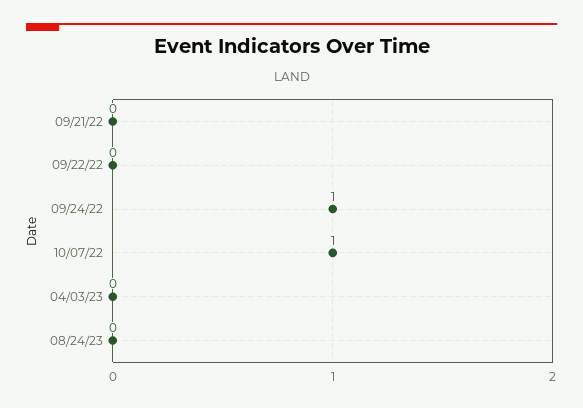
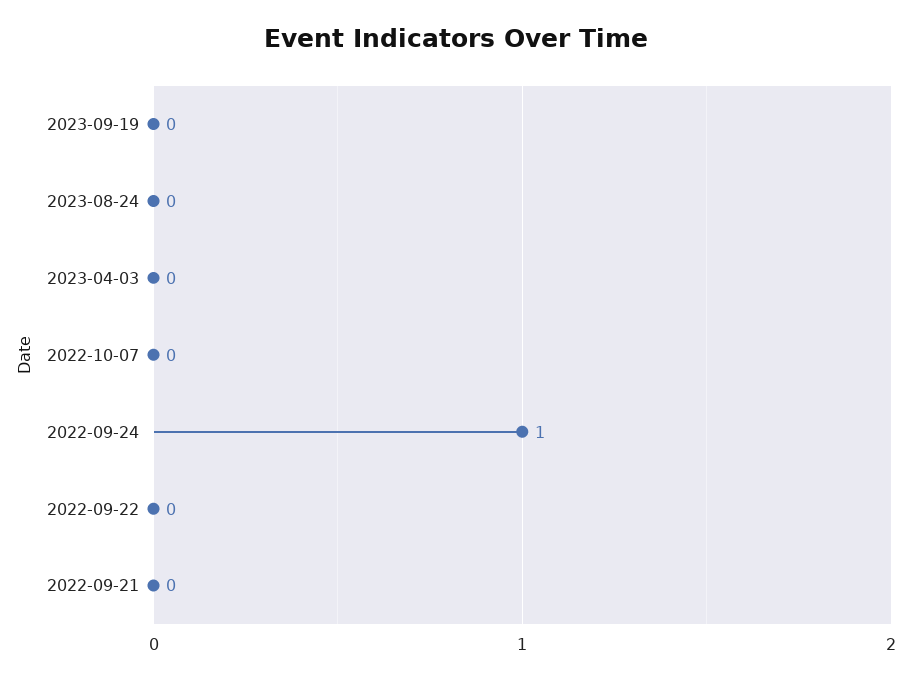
10/07/22: 1 -> 0
2023-09-19: none -> 0

